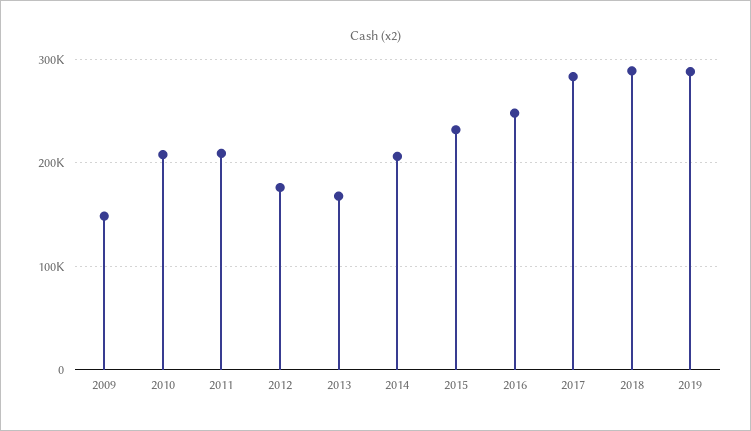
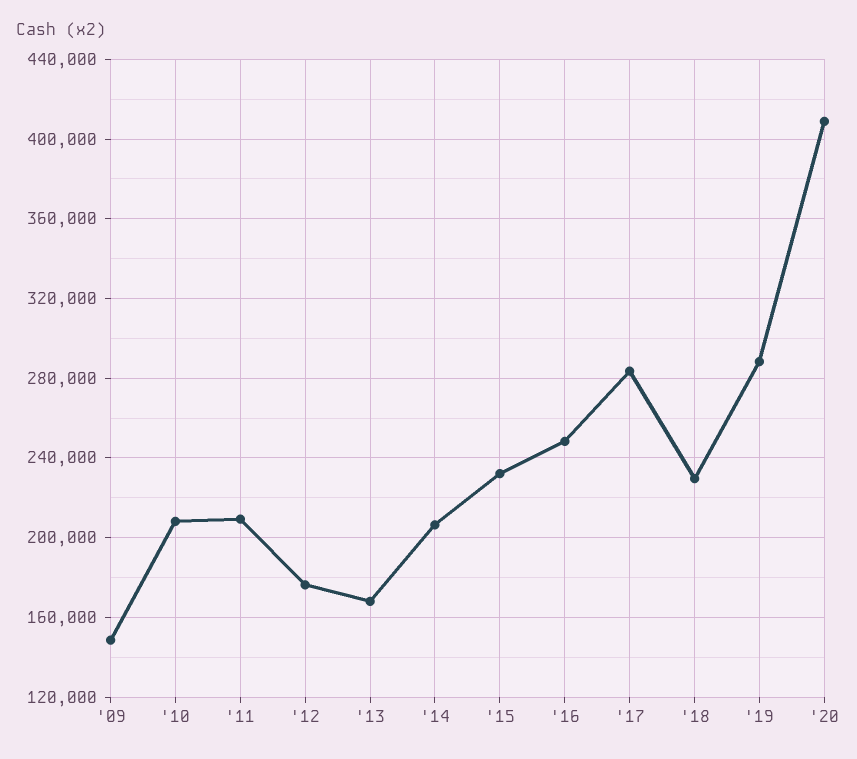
2018: 290000 -> 230000
'20: none -> 410000

